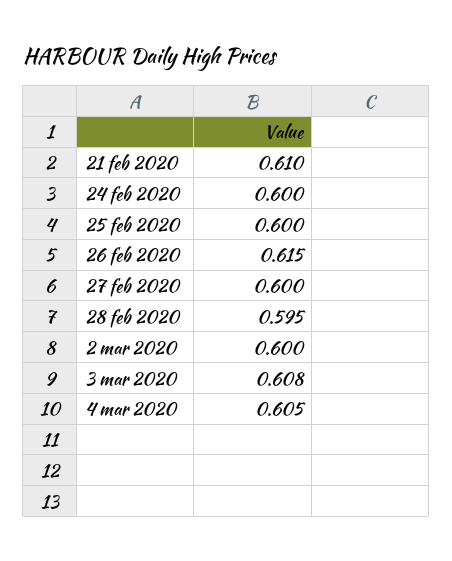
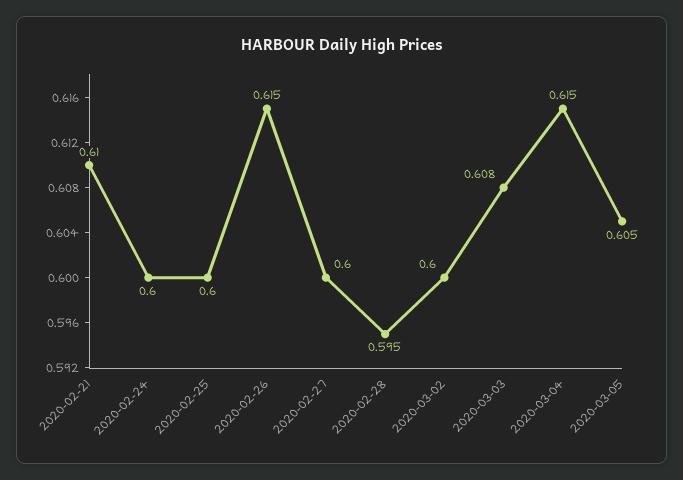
4 mar 2020: 0.605 -> 0.615
2020-03-05: none -> 0.605

